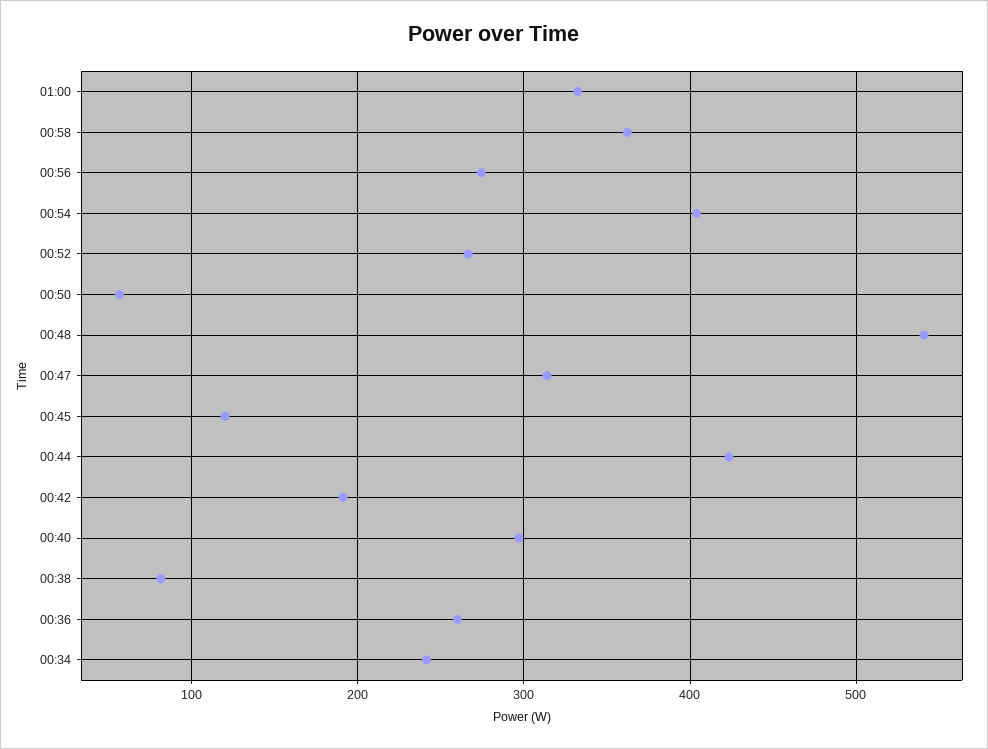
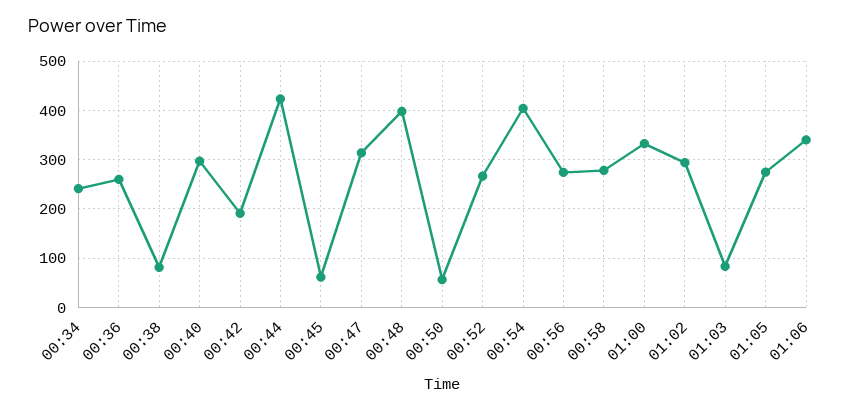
00:58: 360 -> 280
00:48: 540 -> 400
00:45: 120 -> 60
01:02: none -> 300
01:03: none -> 80
01:05: none -> 280
01:06: none -> 340

